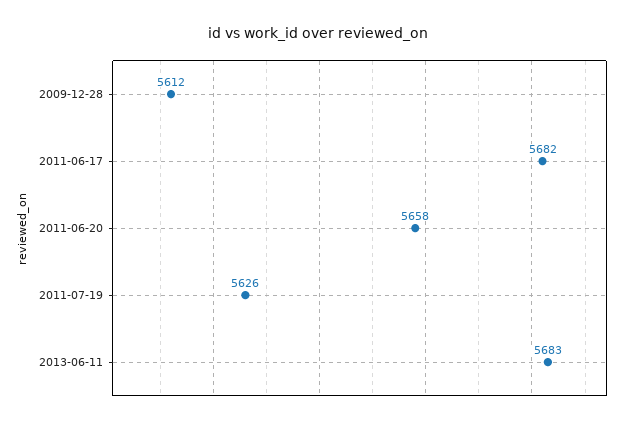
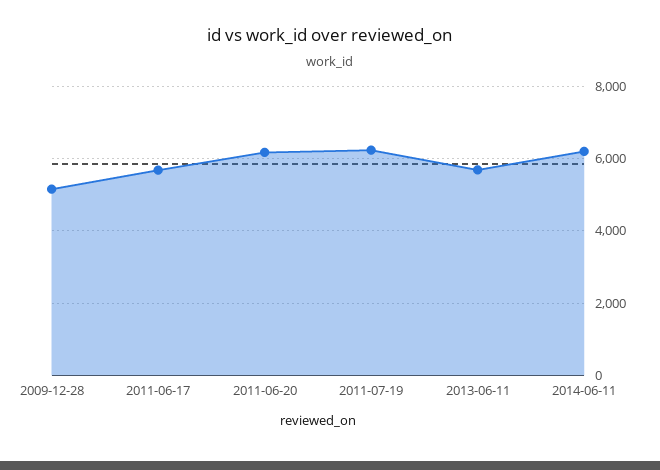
2009-12-28: 5612 -> 5200
2011-06-20: 5658 -> 6200
2011-07-19: 5626 -> 6200
2014-06-11: none -> 6200

